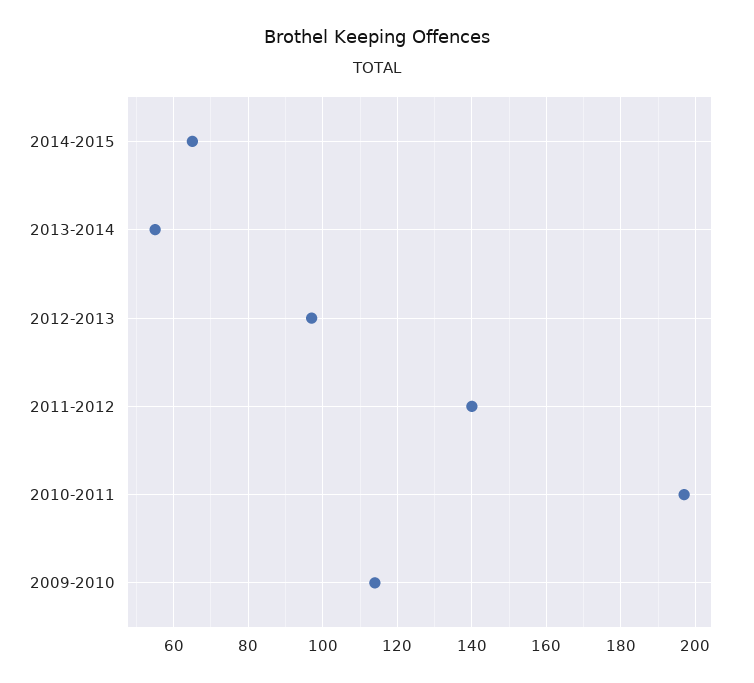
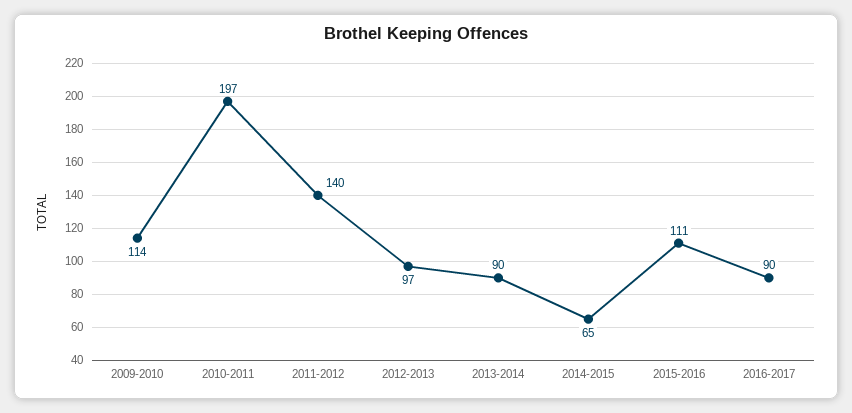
2013-2014: 55 -> 90
2015-2016: none -> 111
2016-2017: none -> 90

